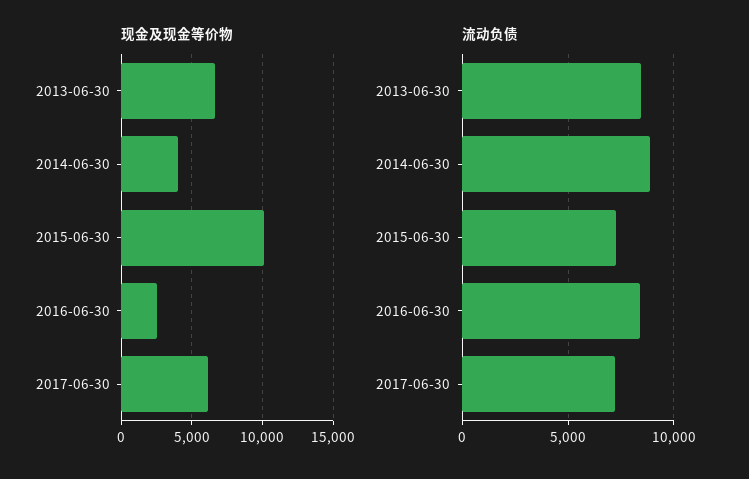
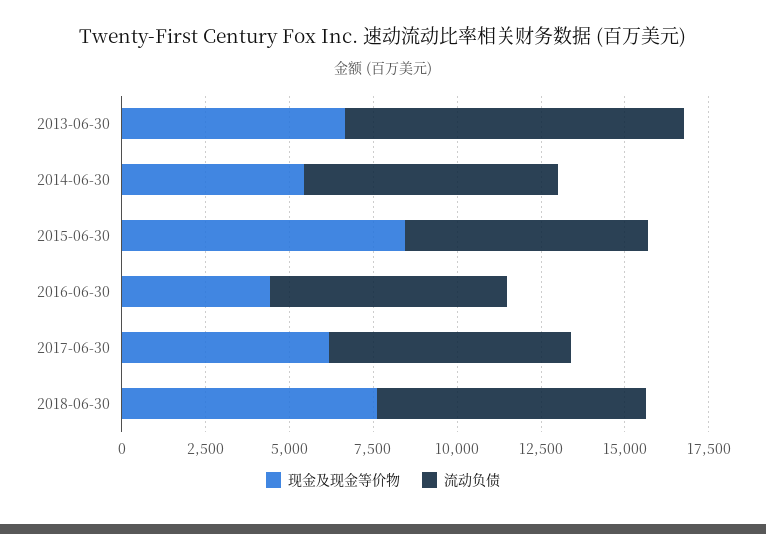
现金及现金等价物, 2014-06-30: 4000 -> 5500
现金及现金等价物, 2015-06-30: 10000 -> 8500
现金及现金等价物, 2016-06-30: 2500 -> 4500
流动负债, 2013-06-30: 8500 -> 10000
流动负债, 2014-06-30: 9000 -> 7500
流动负债, 2016-06-30: 8500 -> 7000
现金及现金等价物, 2018-06-30: none -> 7500
流动负债, 2018-06-30: none -> 8000

